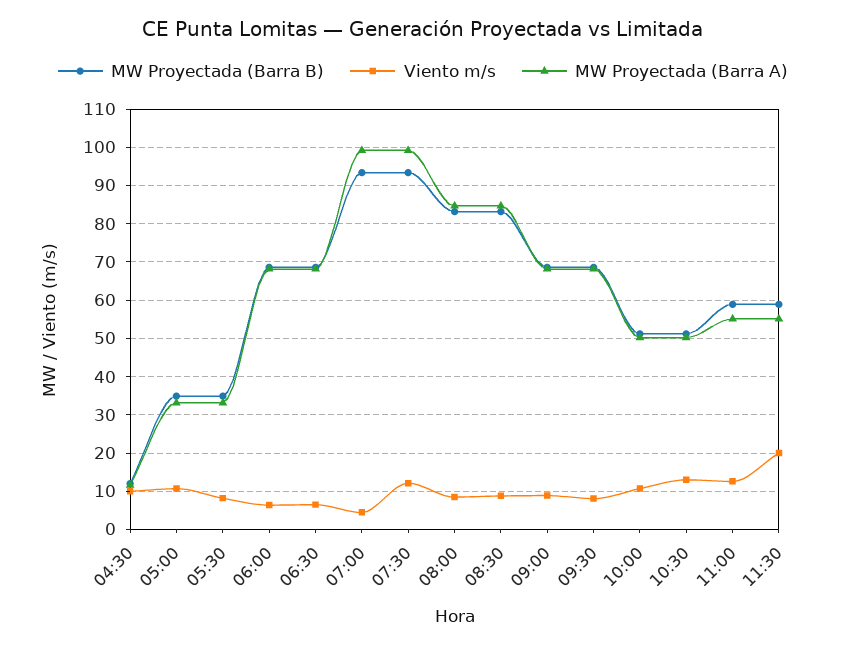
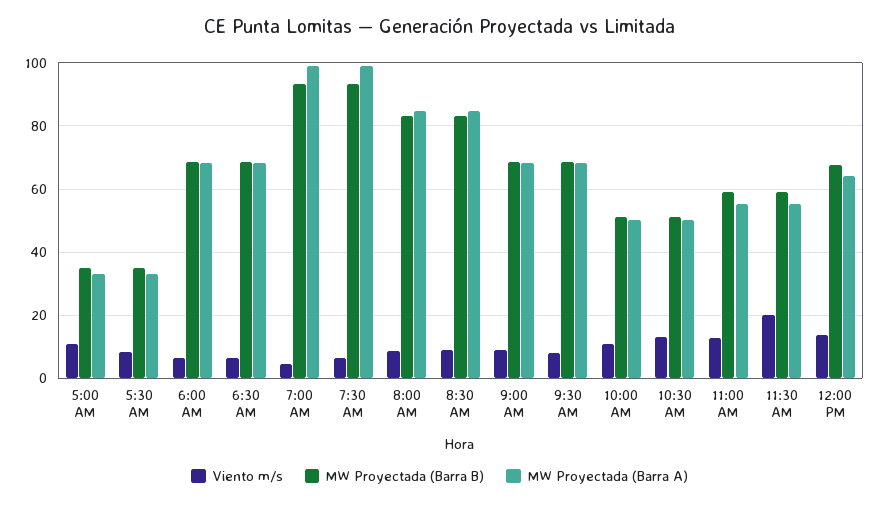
MW Proyectada (Barra B), 04:30: 12 -> none
Viento m/s, 04:30: 10 -> none
MW Proyectada (Barra A), 04:30: 12 -> none
Viento m/s, 07:30: 12 -> 6
Viento m/s, 12:00 PM: none -> 14
MW Proyectada (Barra B), 12:00 PM: none -> 68
MW Proyectada (Barra A), 12:00 PM: none -> 64

